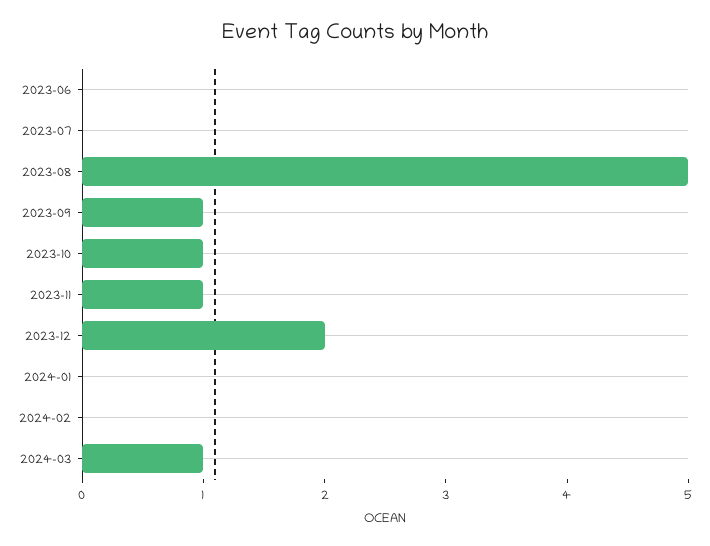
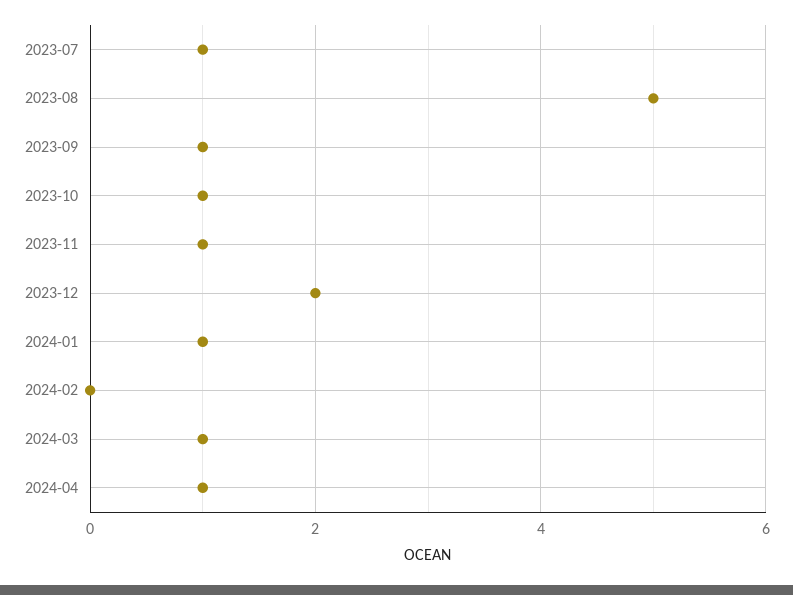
2023-06: 0 -> none
2023-07: 0 -> 1
2024-01: 0 -> 1
2024-04: none -> 1

